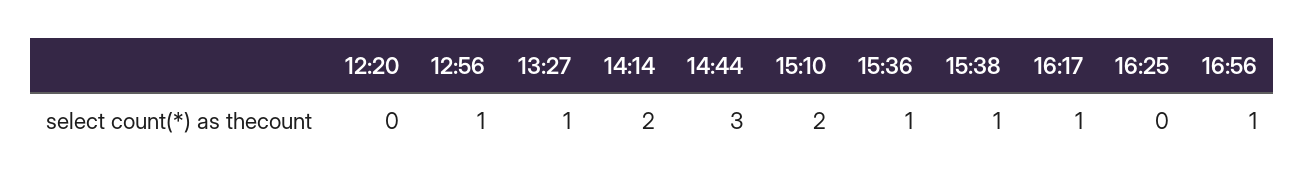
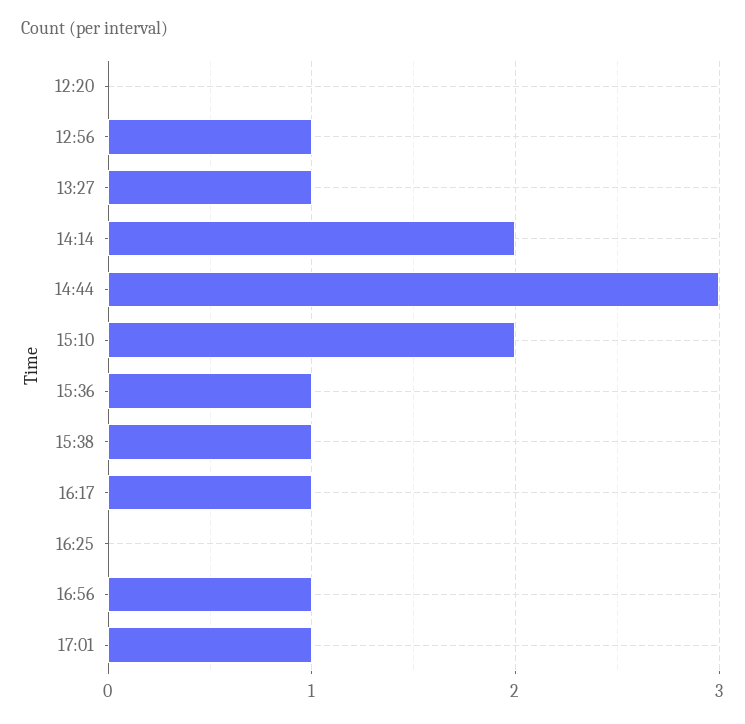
17:01: none -> 1

